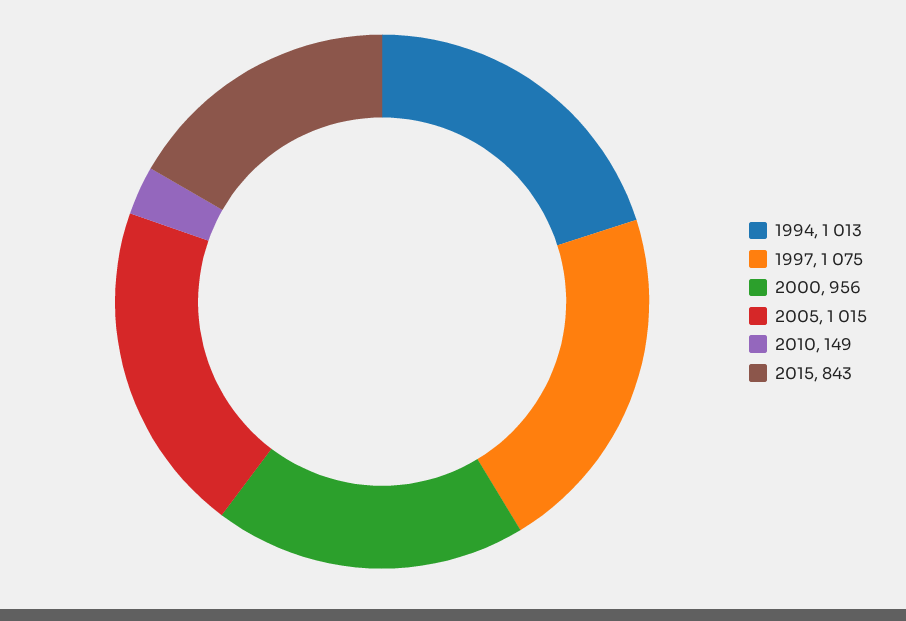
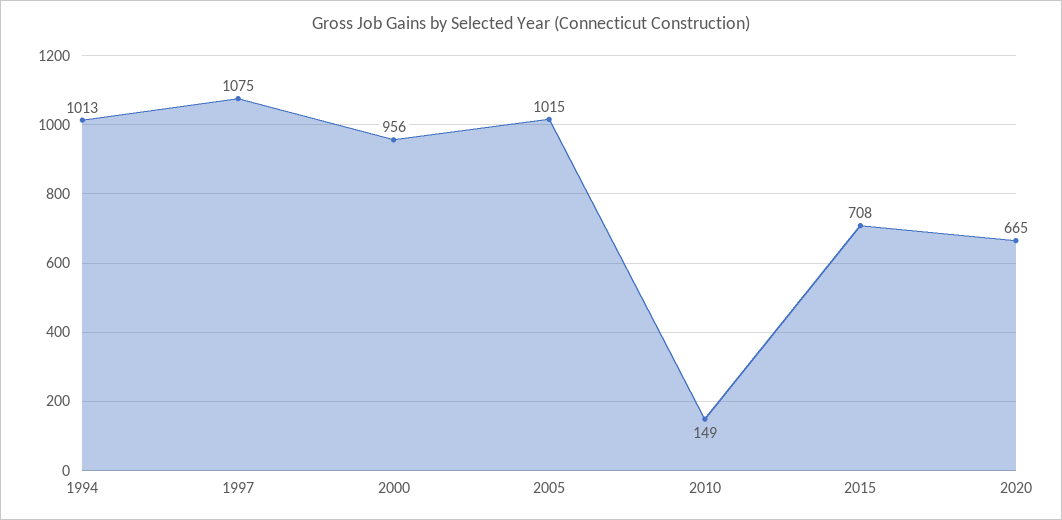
2015: 843 -> 708
2020: none -> 665

